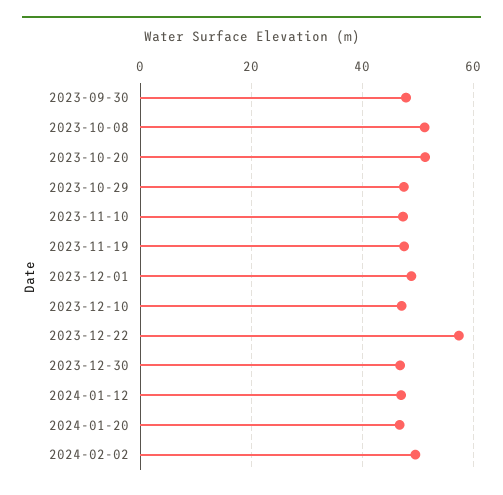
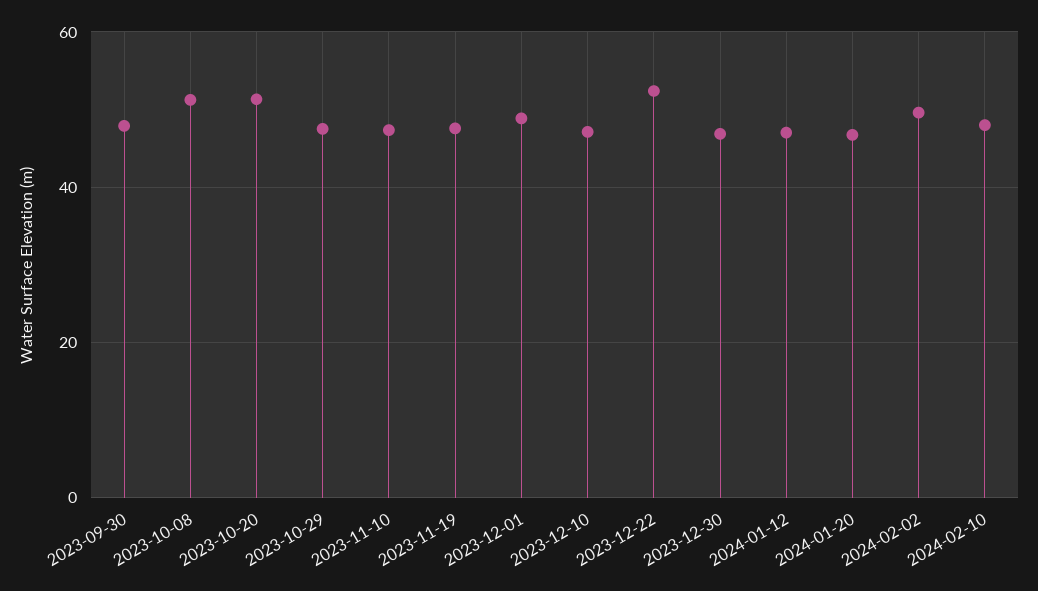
2023-12-22: 58 -> 52
2024-02-10: none -> 48

